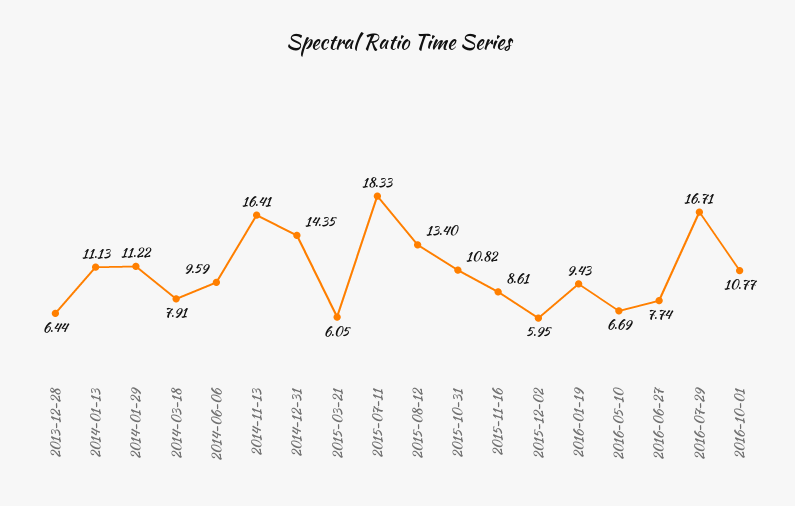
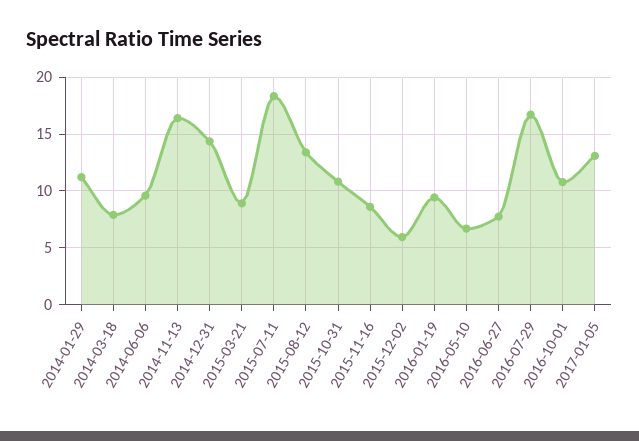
2013-12-28: 6.44 -> none
2014-01-13: 11.13 -> none
2015-03-21: 6.05 -> 9
2017-01-05: none -> 13

